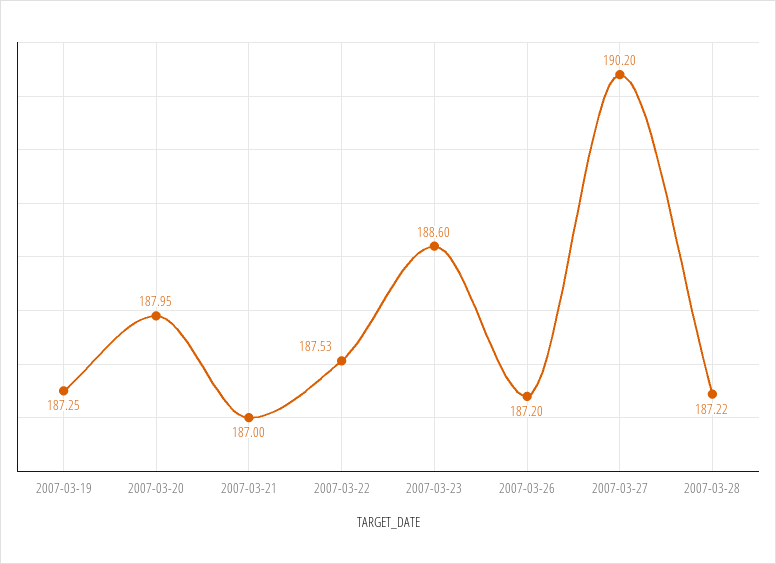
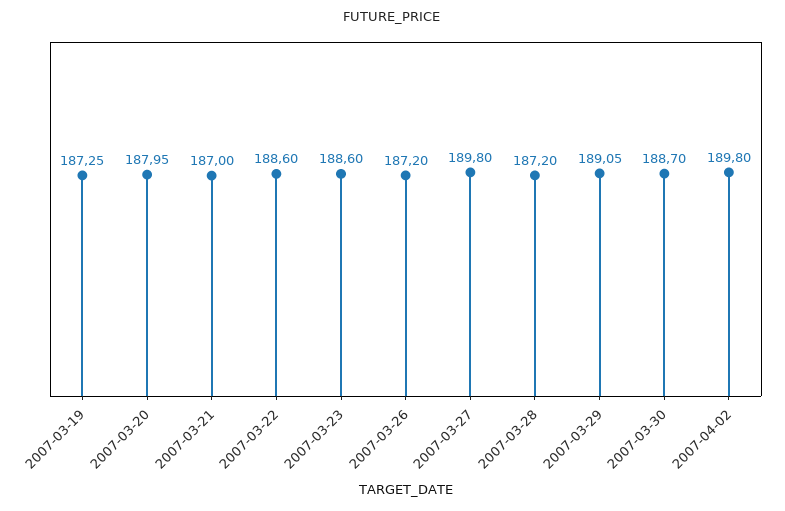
2007-03-22: 187.53 -> 188.6
2007-03-27: 190.2 -> 189.8
2007-03-28: 187.22 -> 187.2
2007-03-29: none -> 189.05
2007-03-30: none -> 188.7
2007-04-02: none -> 189.8

